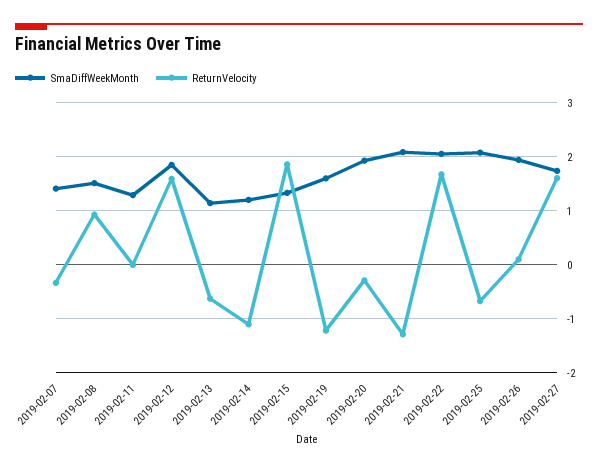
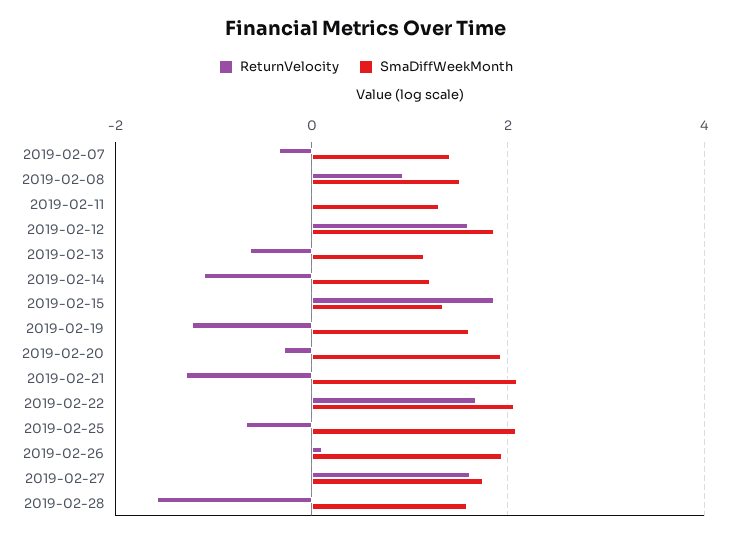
ReturnVelocity, 2019-02-28: none -> -1.6
SmaDiffWeekMonth, 2019-02-28: none -> 1.6

